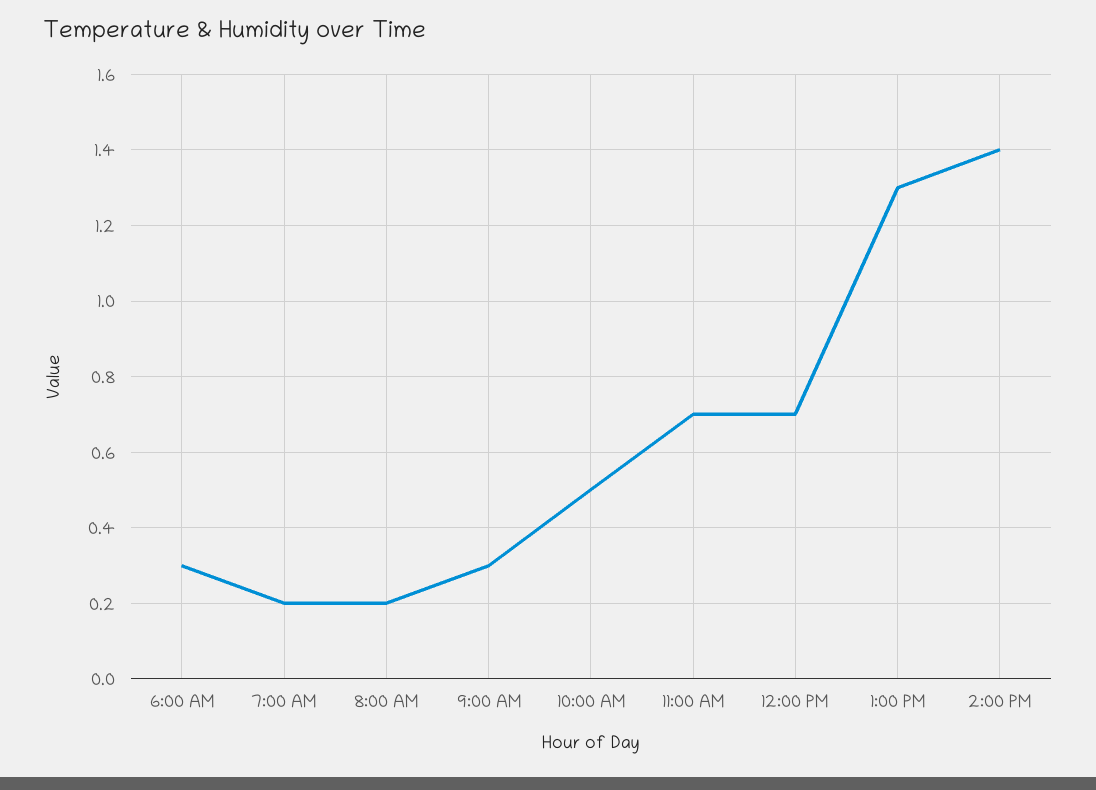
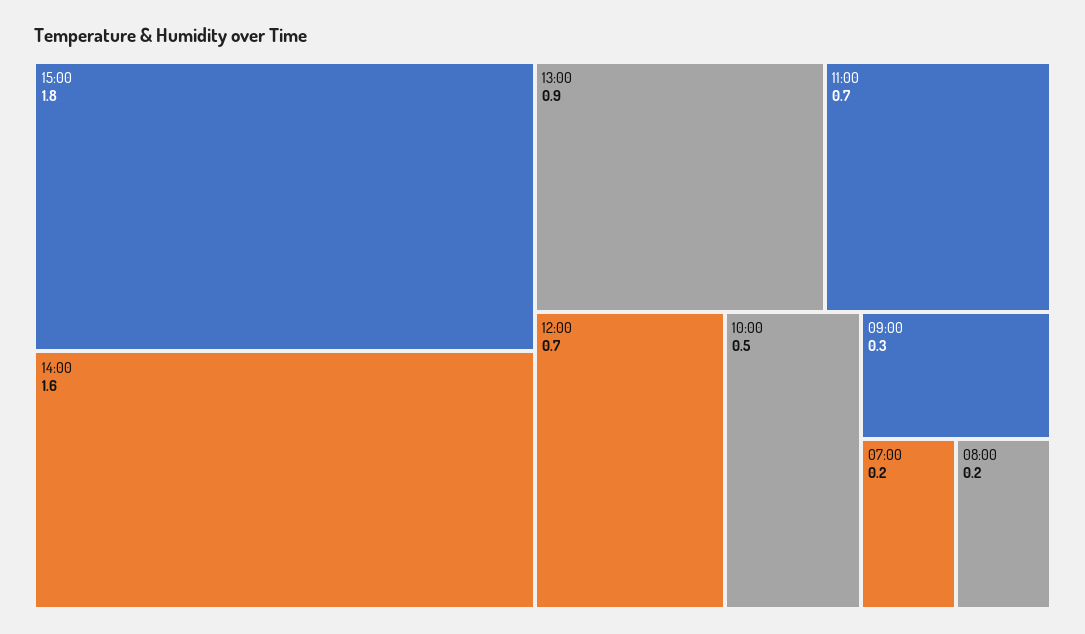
6:00 AM: 0.3 -> none
1:00 PM: 1.3 -> 0.9
2:00 PM: 1.4 -> 1.6
15:00: none -> 1.8

